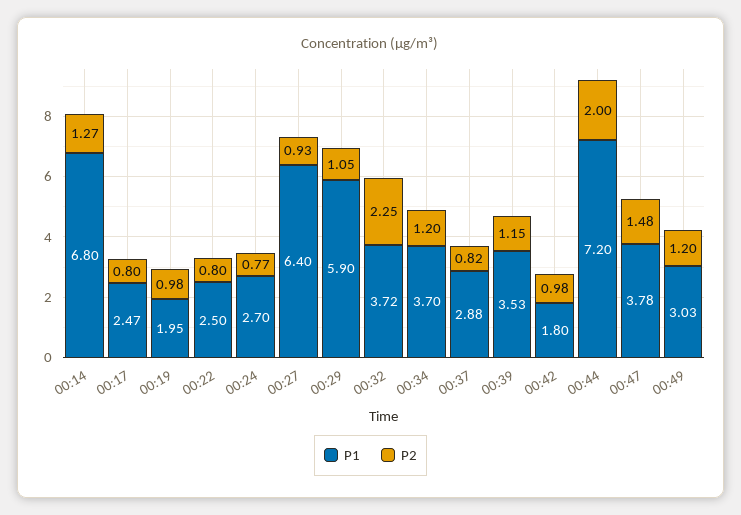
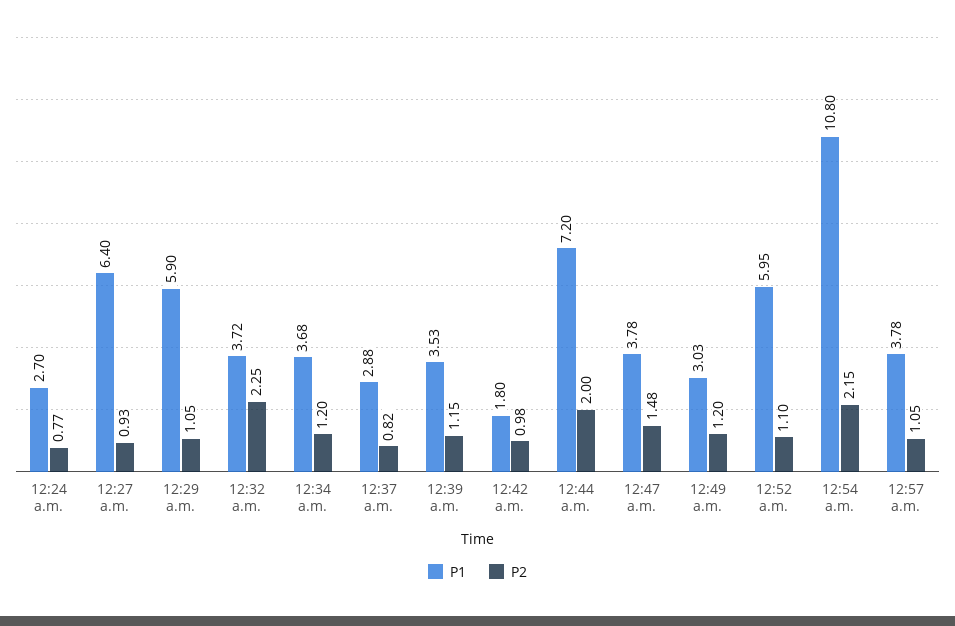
P1, 00:14: 6.8 -> none
P2, 00:14: 1.27 -> none
P1, 00:17: 2.47 -> none
P2, 00:17: 0.8 -> none
P1, 00:19: 1.95 -> none
P2, 00:19: 0.98 -> none
P1, 00:22: 2.5 -> none
P2, 00:22: 0.8 -> none
P1, 00:34: 3.7 -> 3.68
P1, 12:52 a.m.: none -> 5.95
P2, 12:52 a.m.: none -> 1.1
P1, 12:54 a.m.: none -> 10.8
P2, 12:54 a.m.: none -> 2.15
P1, 12:57 a.m.: none -> 3.78
P2, 12:57 a.m.: none -> 1.05

